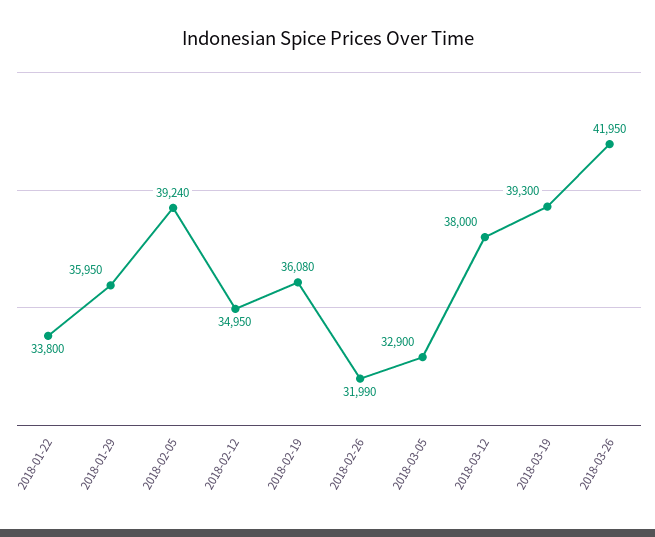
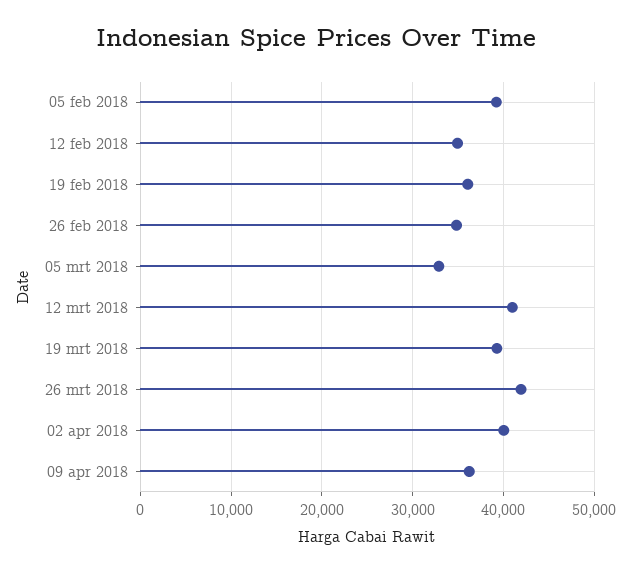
2018-01-22: 33800 -> none
2018-01-29: 35950 -> none
2018-02-26: 31990 -> 35000
2018-03-12: 38000 -> 41000
02 apr 2018: none -> 40000
09 apr 2018: none -> 36000

